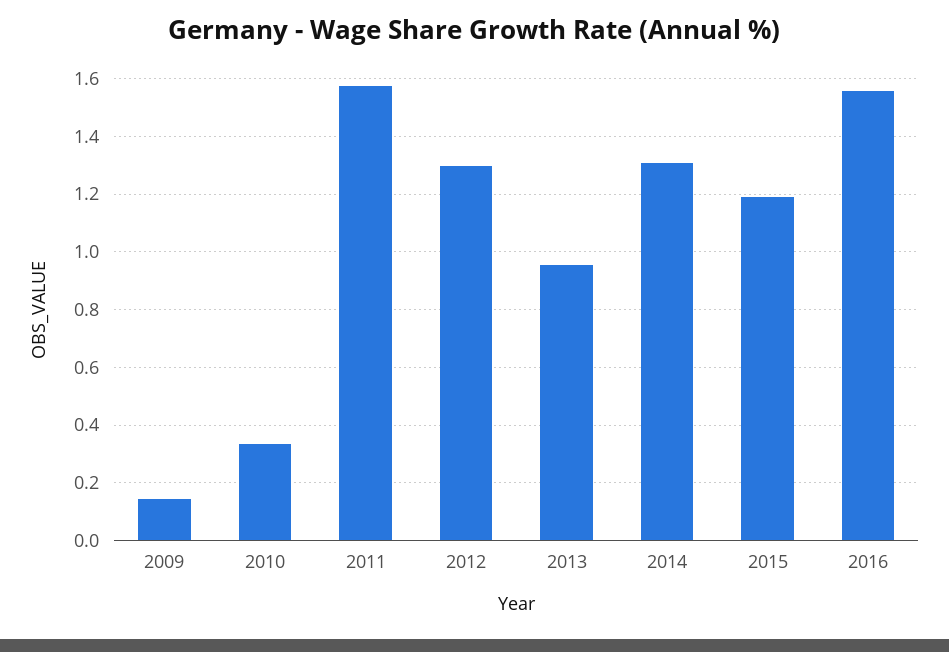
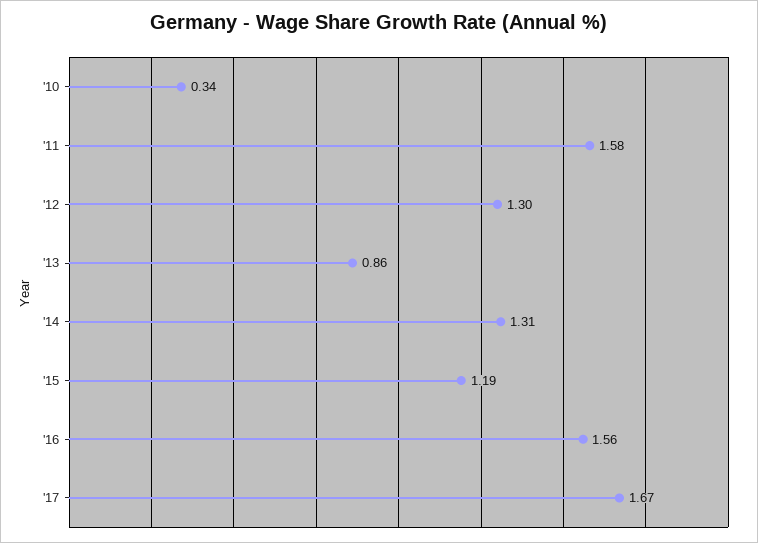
2009: 0.15 -> none
2013: 0.95 -> 0.86
'17: none -> 1.67

